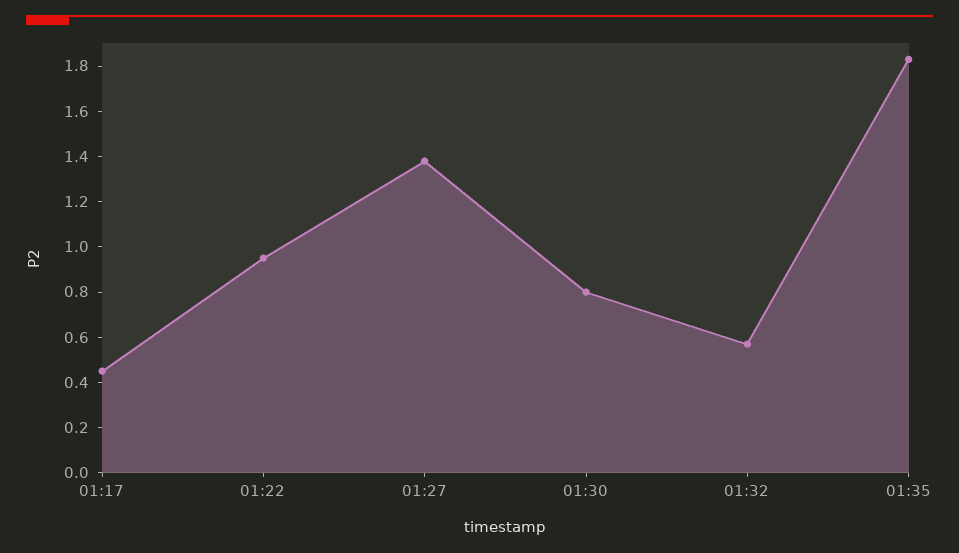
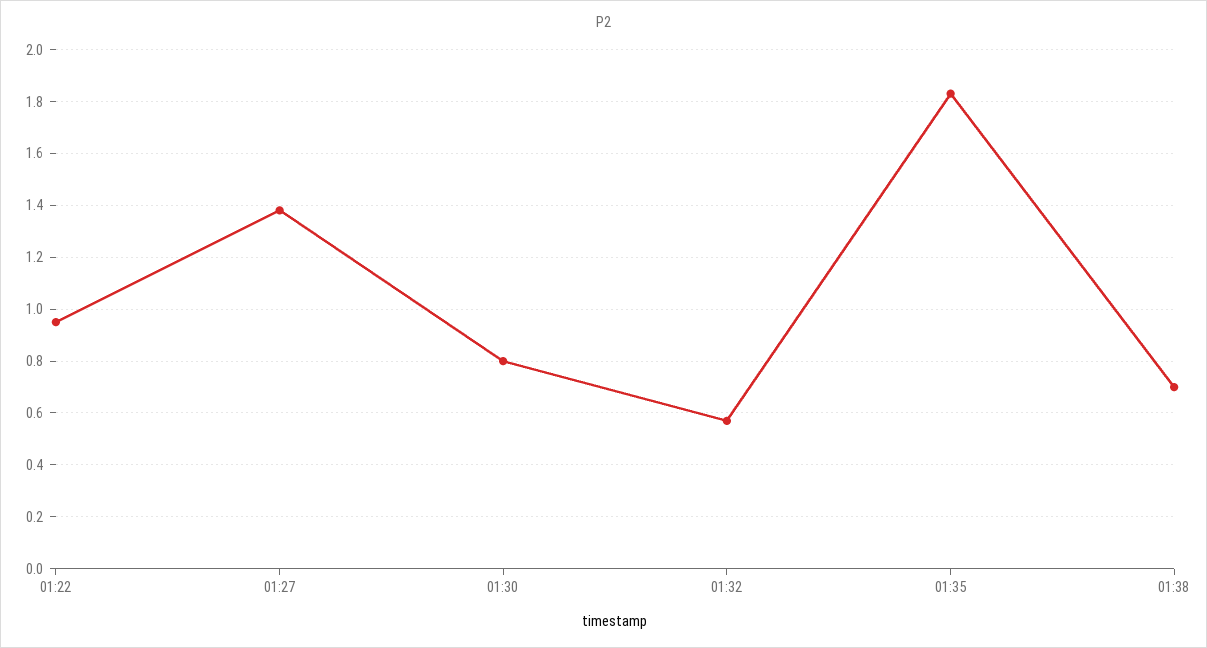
01:17: 0.45 -> none
01:38: none -> 0.7

